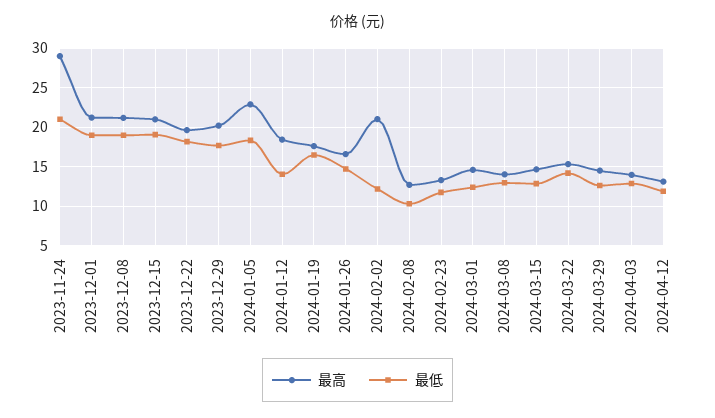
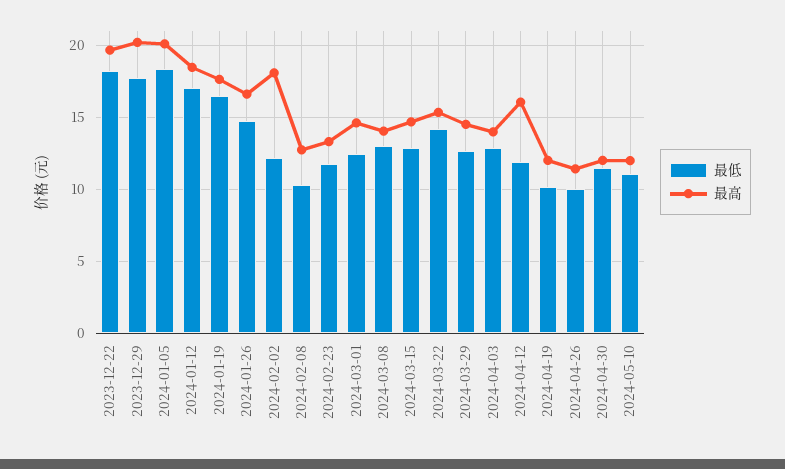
最高, 2023-11-24: 29 -> none
最低, 2023-11-24: 21 -> none
最高, 2023-12-01: 21 -> none
最低, 2023-12-01: 19 -> none
最高, 2023-12-08: 21 -> none
最低, 2023-12-08: 19 -> none
最高, 2023-12-15: 21 -> none
最低, 2023-12-15: 19 -> none
最高, 2024-01-05: 23 -> 20
最低, 2024-01-12: 14 -> 17
最高, 2024-02-02: 21 -> 18
最高, 2024-04-12: 13 -> 16
最低, 2024-04-19: none -> 10
最高, 2024-04-19: none -> 12
最低, 2024-04-26: none -> 10
最高, 2024-04-26: none -> 11.5
最低, 2024-04-30: none -> 11.5
最高, 2024-04-30: none -> 12
最低, 2024-05-10: none -> 11
最高, 2024-05-10: none -> 12

